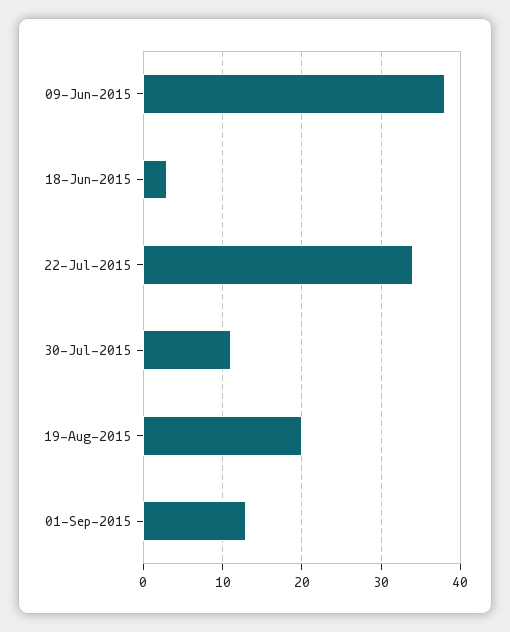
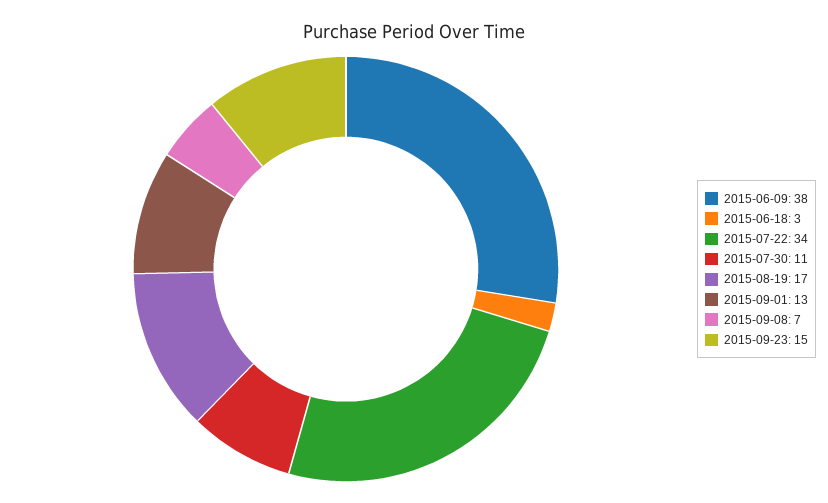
19-Aug-2015: 20 -> 17
2015-09-08: none -> 7
2015-09-23: none -> 15

